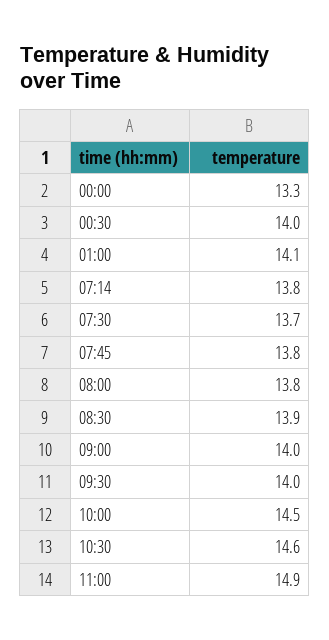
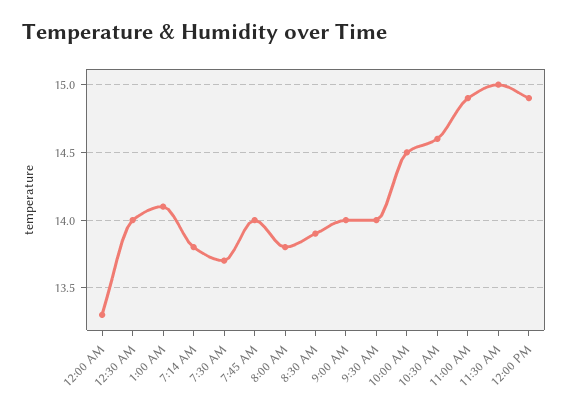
07:45: 13.8 -> 14
11:30 AM: none -> 15
12:00 PM: none -> 14.9

